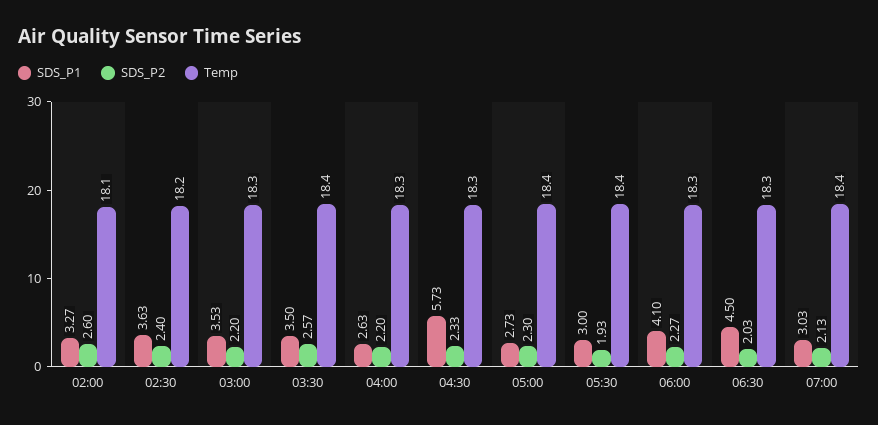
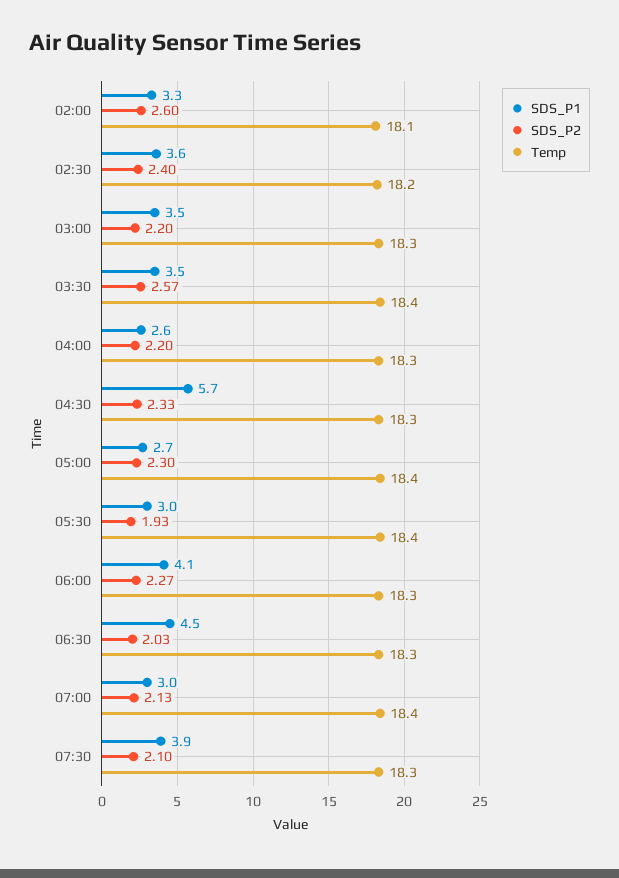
SDS_P1, 07:30: none -> 3.9
SDS_P2, 07:30: none -> 2.1
Temp, 07:30: none -> 18.3

